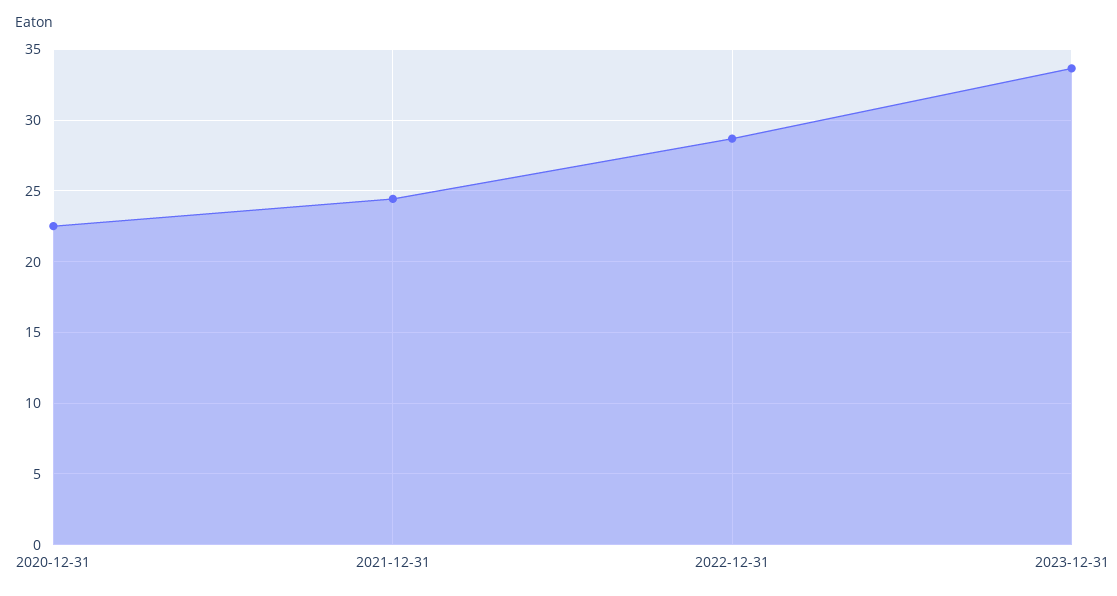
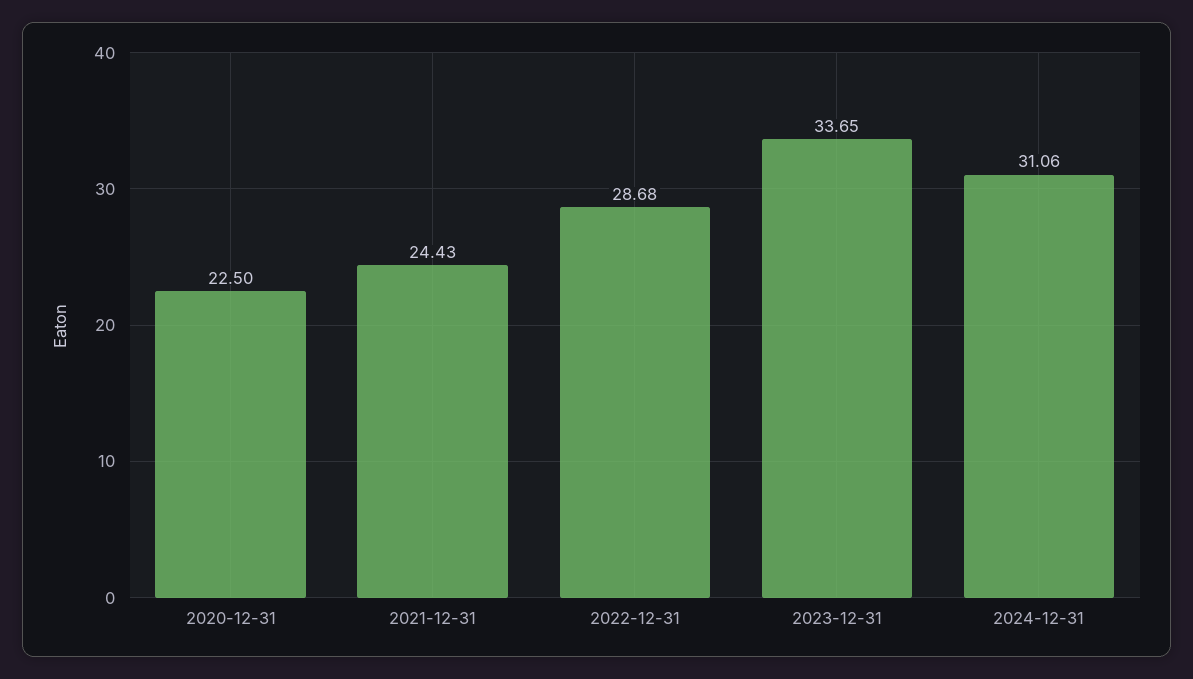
2024-12-31: none -> 31.06

